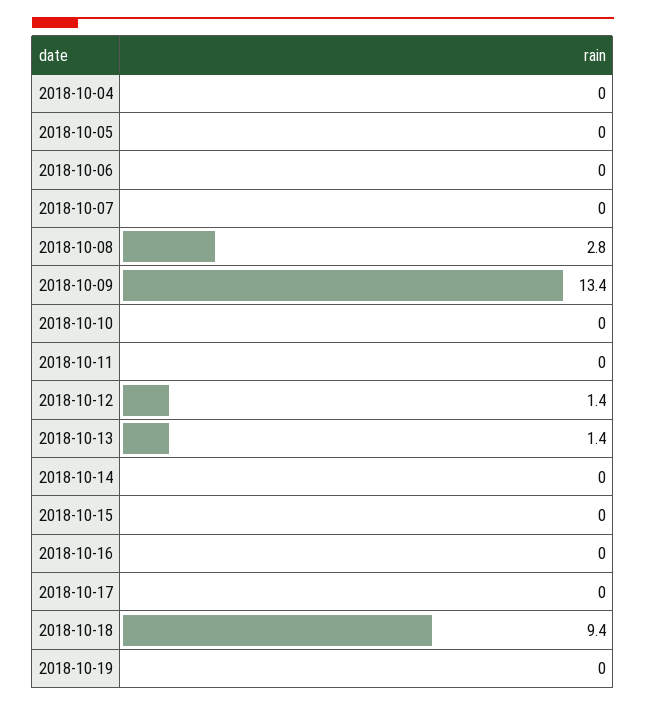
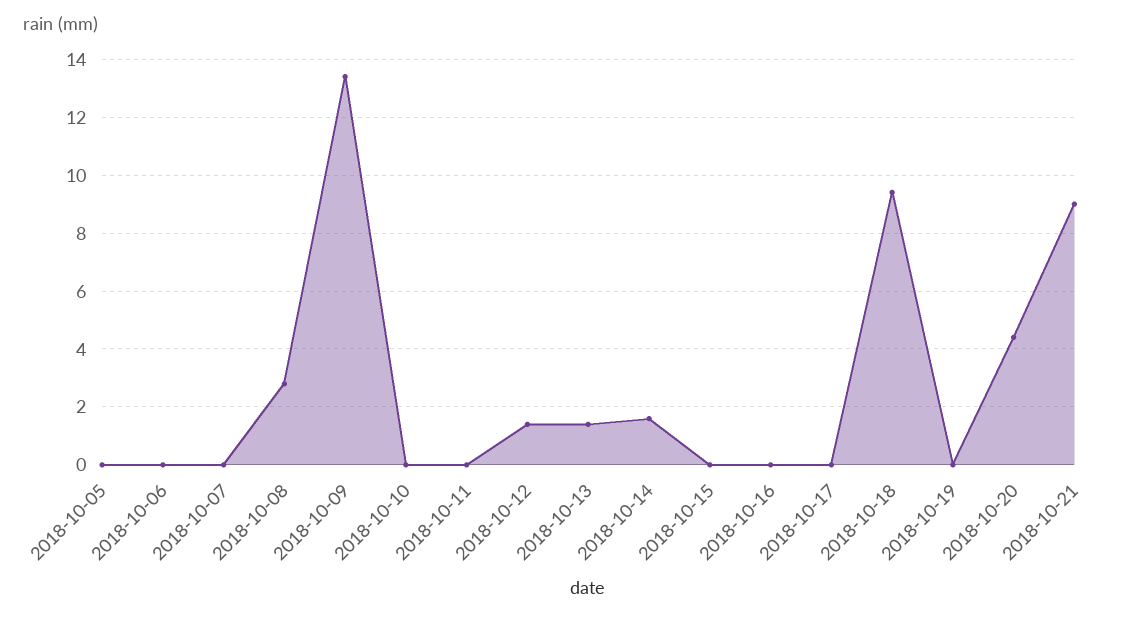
2018-10-04: 0 -> none
2018-10-14: 0 -> 1.5
2018-10-20: none -> 4.5
2018-10-21: none -> 9

